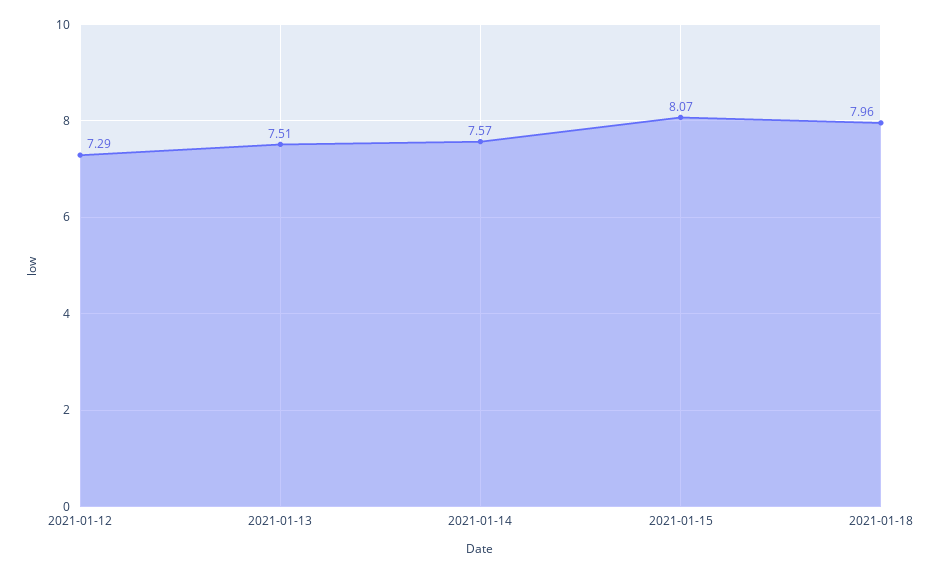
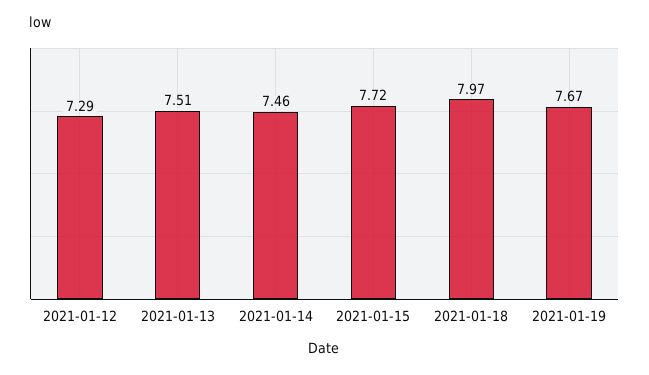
2021-01-14: 7.57 -> 7.46
2021-01-15: 8.07 -> 7.72
2021-01-18: 7.96 -> 7.97
2021-01-19: none -> 7.67

